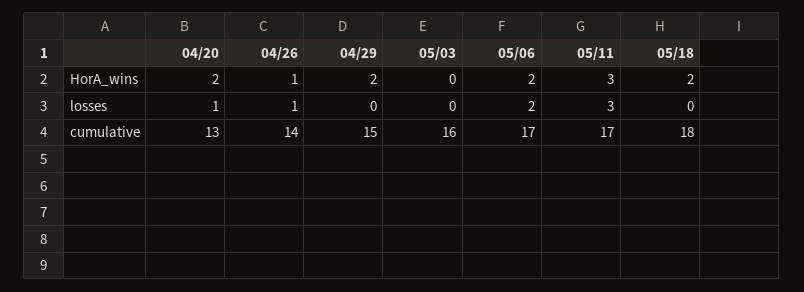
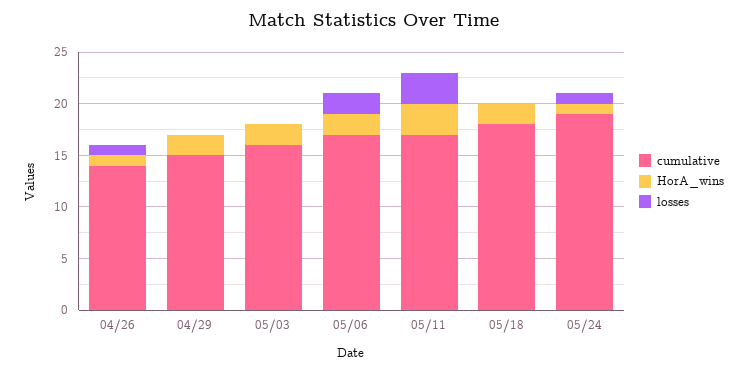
HorA_wins, 04/20: 2 -> none
HorA_wins, 05/03: 0 -> 2
losses, 04/20: 1 -> none
cumulative, 04/20: 13 -> none
cumulative, 05/24: none -> 19
HorA_wins, 05/24: none -> 1
losses, 05/24: none -> 1

